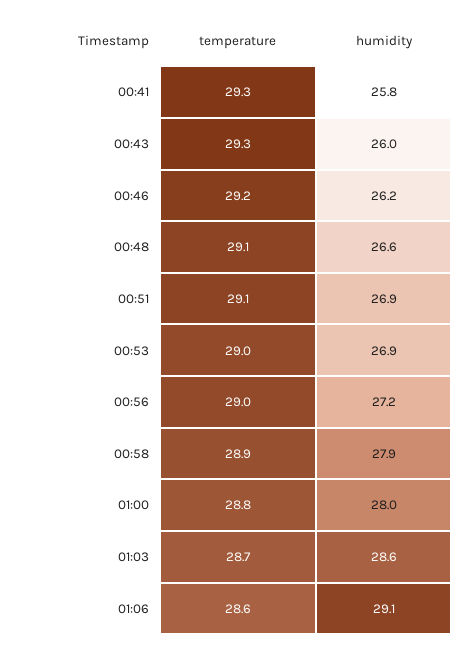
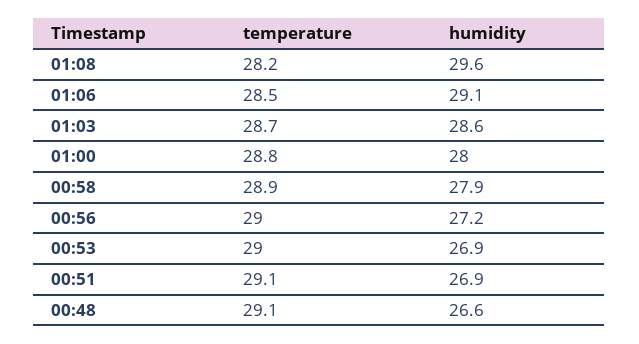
temperature, 00:41: 29.3 -> none
humidity, 00:41: 25.8 -> none
temperature, 00:43: 29.3 -> none
humidity, 00:43: 26 -> none
temperature, 00:46: 29.2 -> none
humidity, 00:46: 26.2 -> none
temperature, 01:06: 28.6 -> 28.5
temperature, 01:08: none -> 28.2
humidity, 01:08: none -> 29.6

